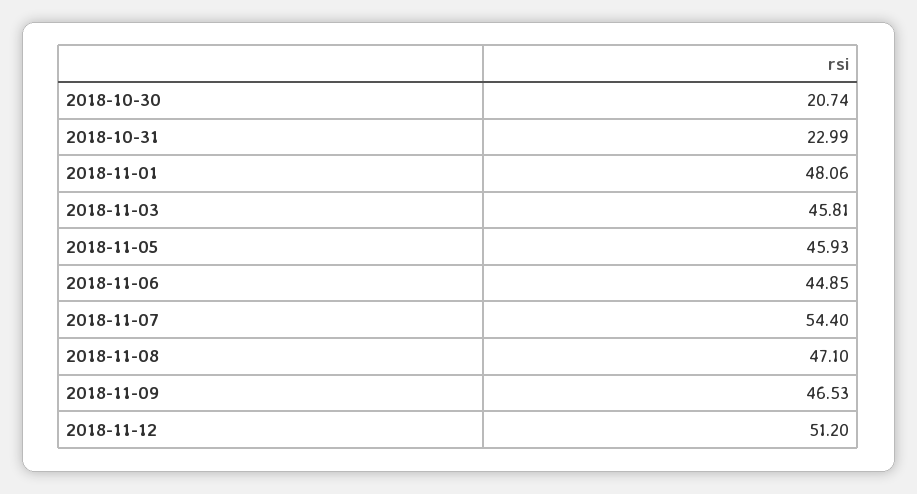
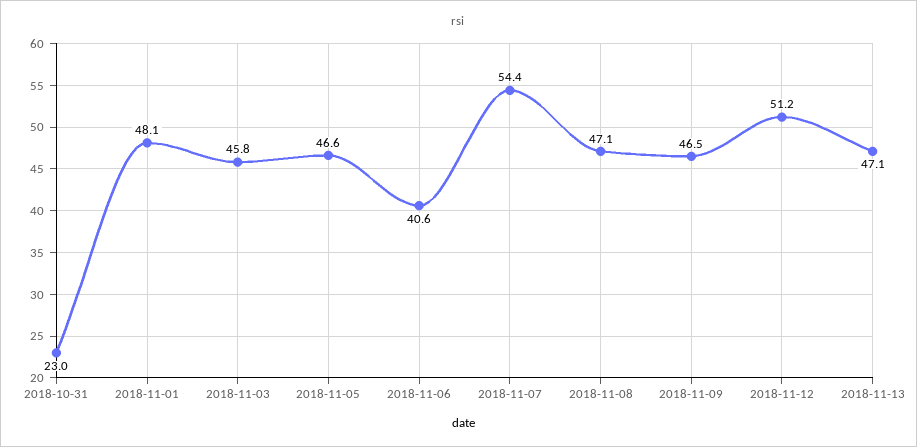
2018-10-30: 20.74 -> none
2018-11-05: 45.93 -> 46.6
2018-11-06: 44.85 -> 40.6
2018-11-13: none -> 47.1

